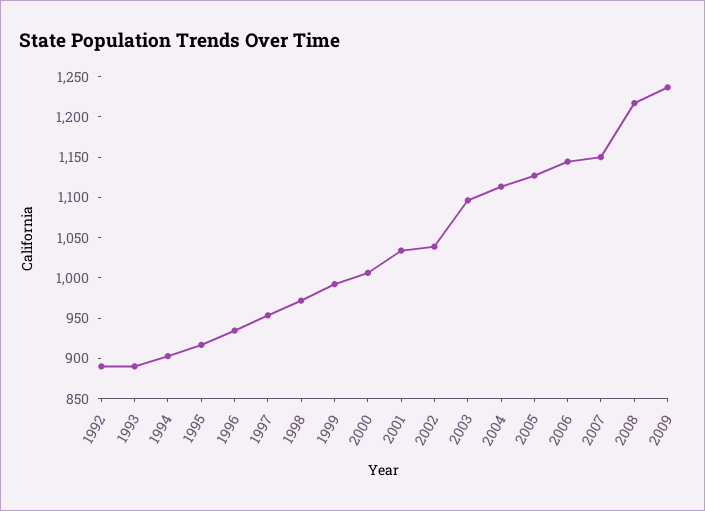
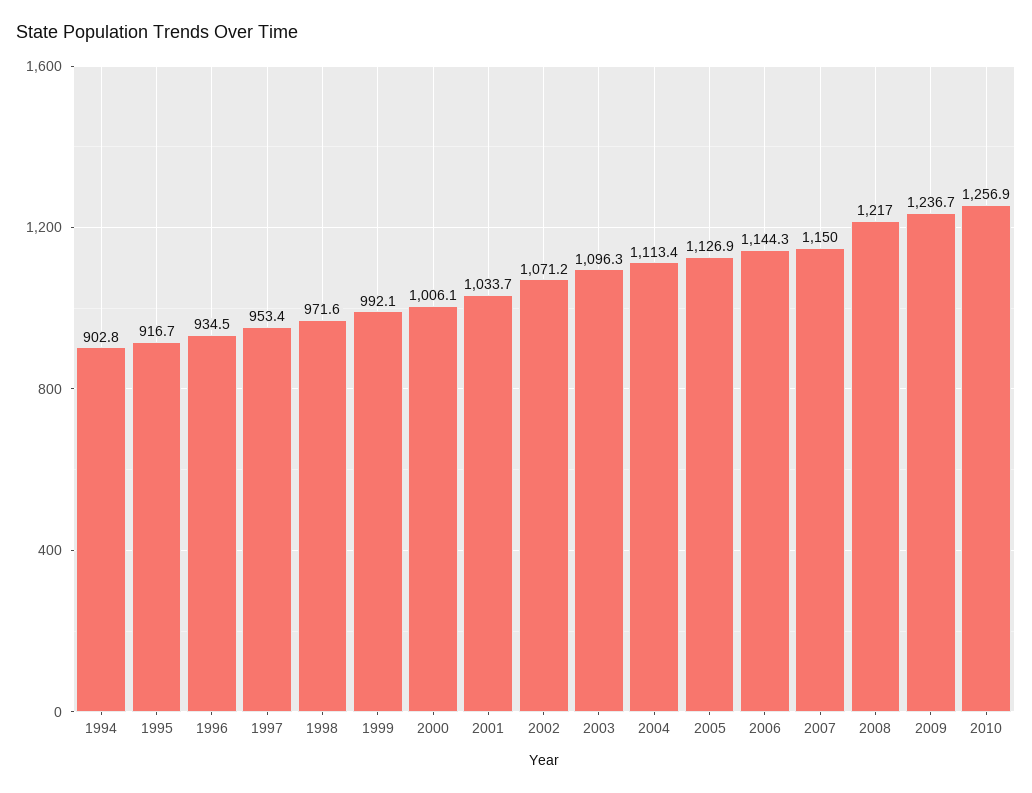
1992: 890 -> none
1993: 890 -> none
2002: 1040 -> 1071.2
2010: none -> 1256.9

